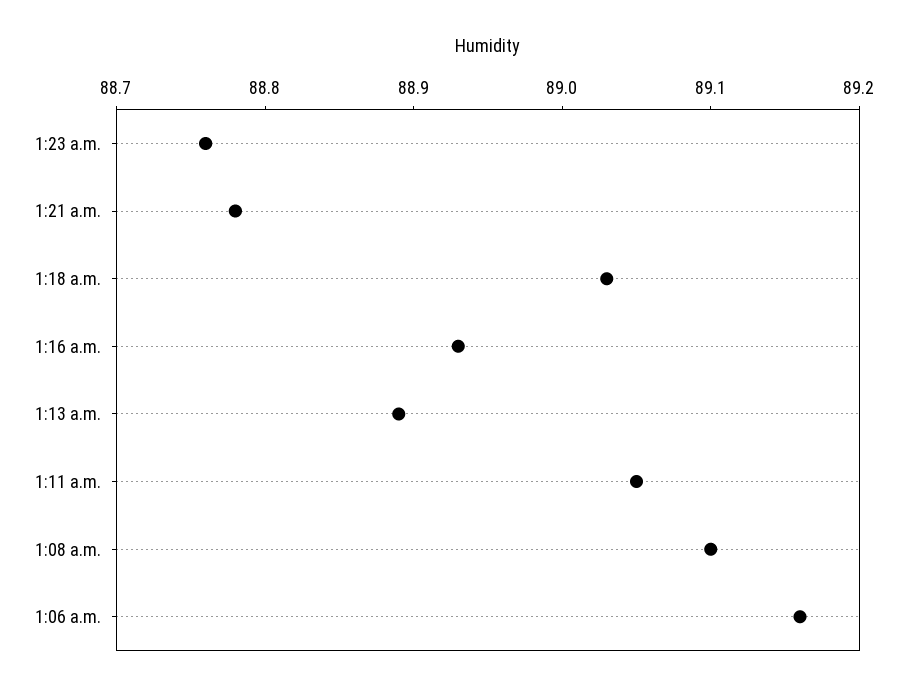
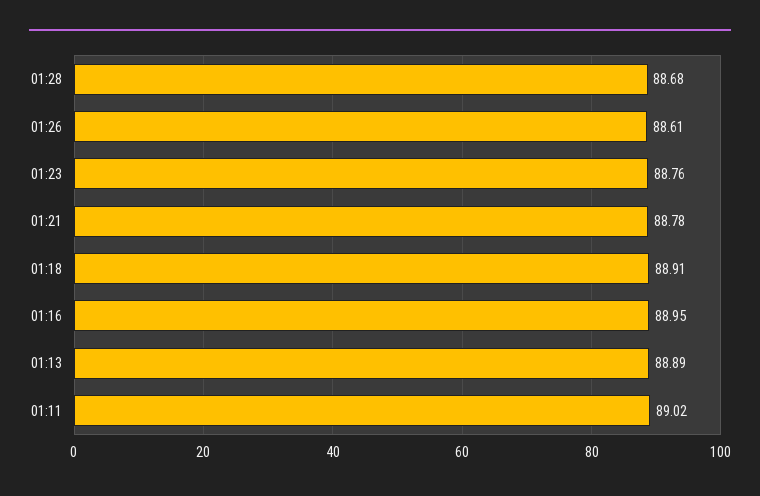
1:18 a.m.: 89.03 -> 88.91
1:16 a.m.: 88.93 -> 88.95
1:11 a.m.: 89.05 -> 89.02
1:08 a.m.: 89.1 -> none
1:06 a.m.: 89.16 -> none
01:28: none -> 88.68
01:26: none -> 88.61

